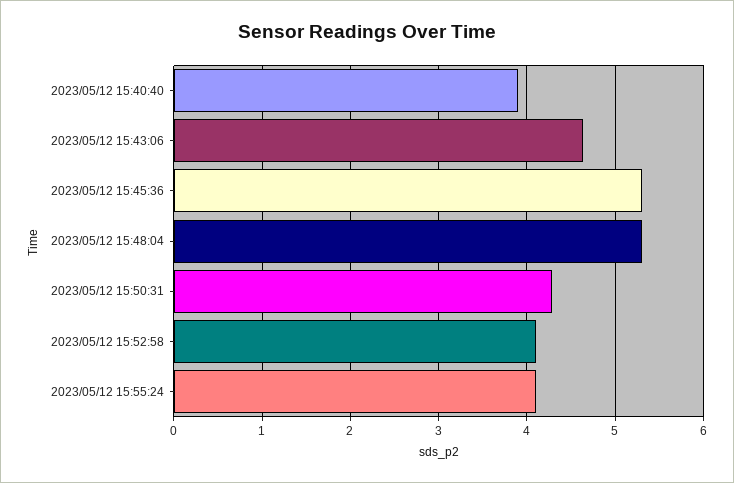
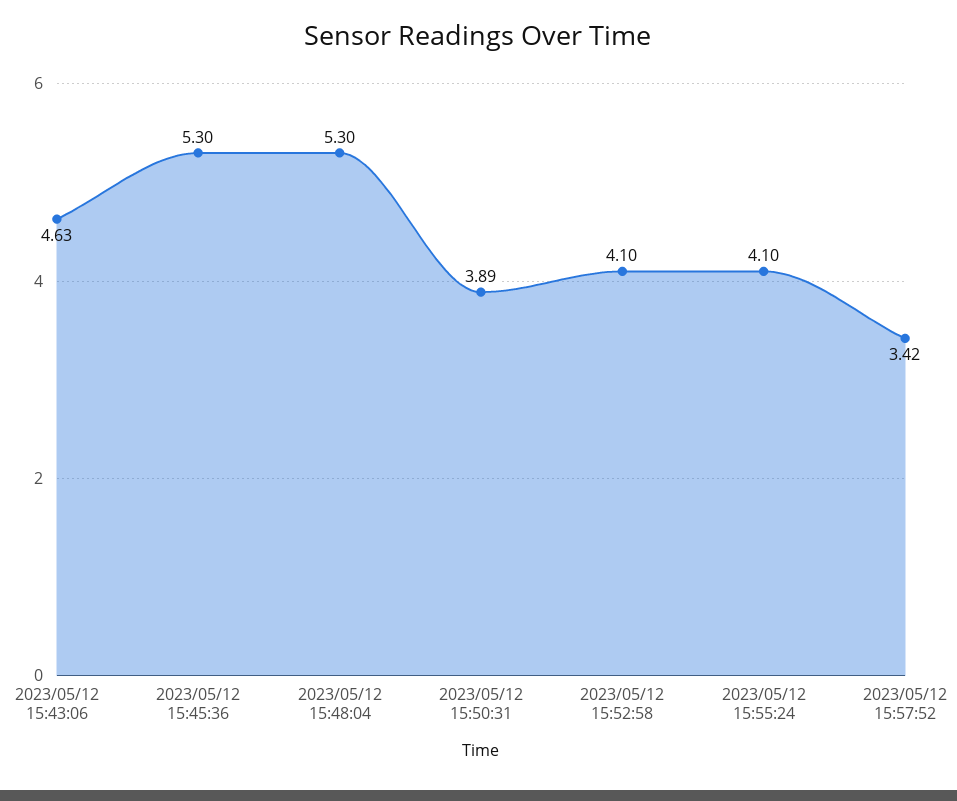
2023/05/12 15:40:40: 3.9 -> none
2023/05/12 15:50:31: 4.3 -> 3.89
2023/05/12 15:57:52: none -> 3.42

